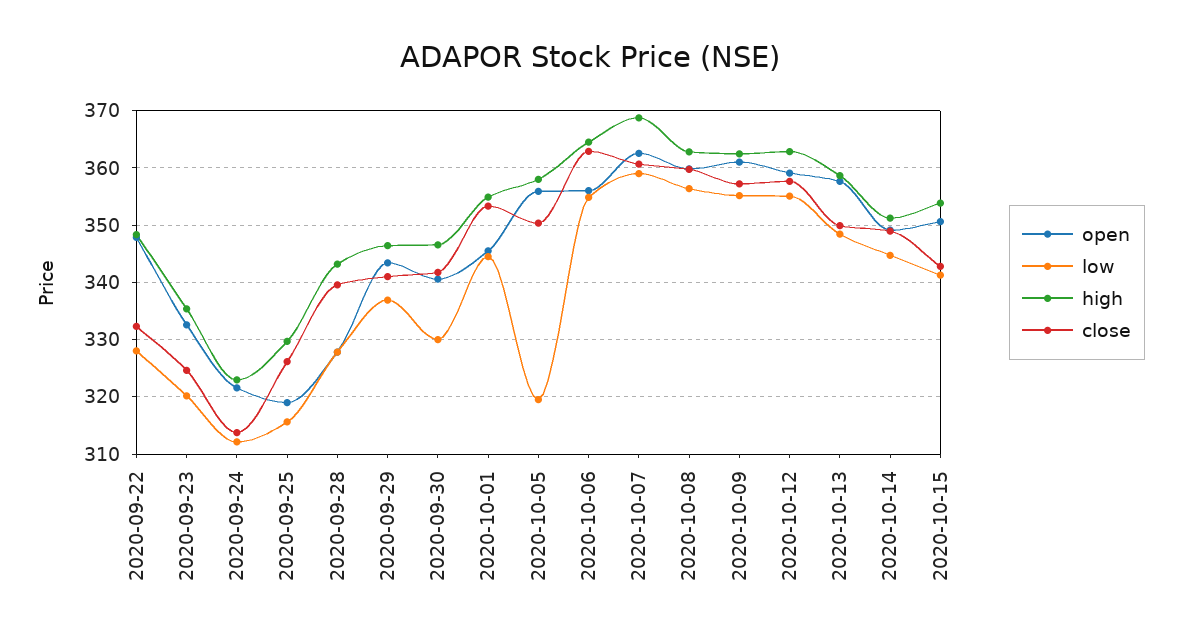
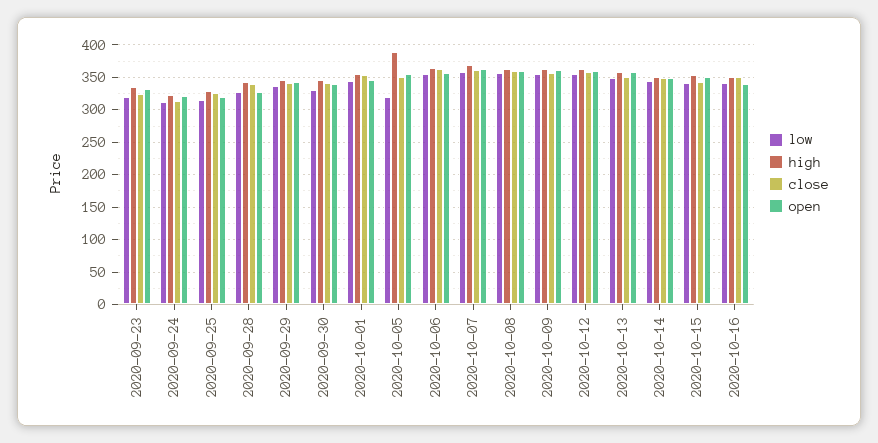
open, 2020-09-22: 348 -> none
low, 2020-09-22: 328 -> none
high, 2020-09-22: 348 -> none
close, 2020-09-22: 332 -> none
high, 2020-10-05: 358 -> 390
low, 2020-10-16: none -> 340
high, 2020-10-16: none -> 350
close, 2020-10-16: none -> 350
open, 2020-10-16: none -> 340

